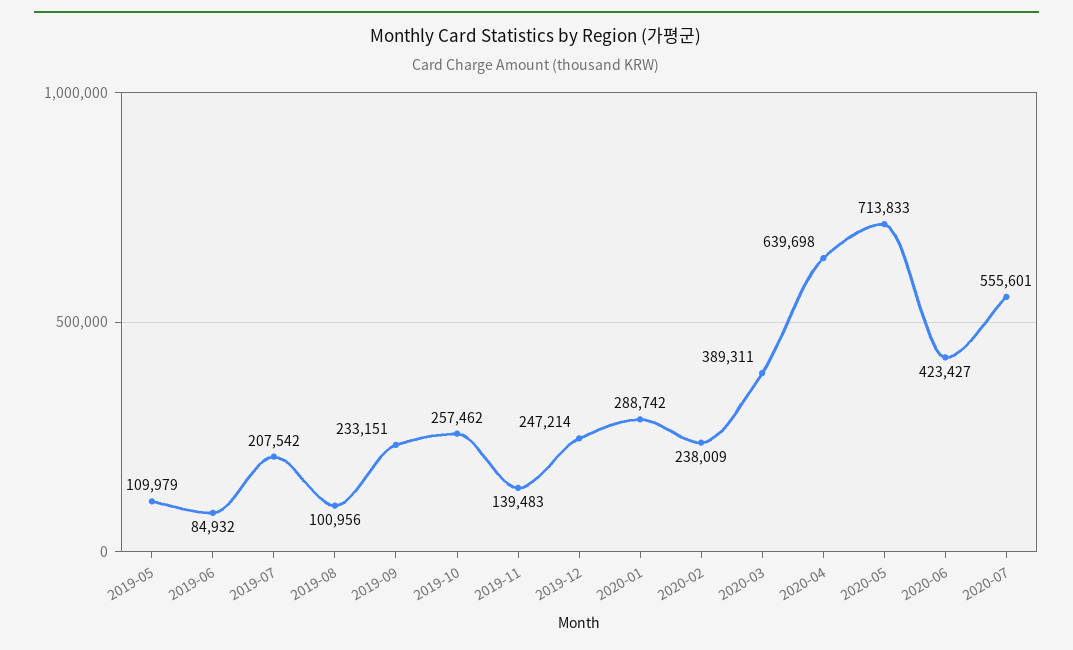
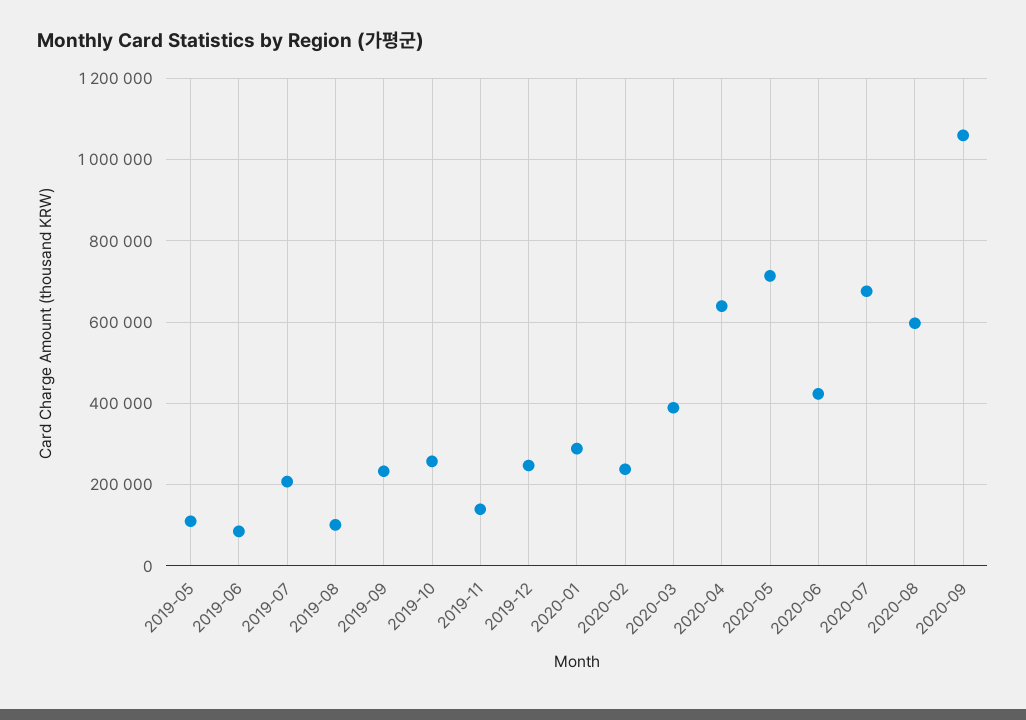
2020-07: 555601 -> 680000
2020-08: none -> 600000
2020-09: none -> 1060000

